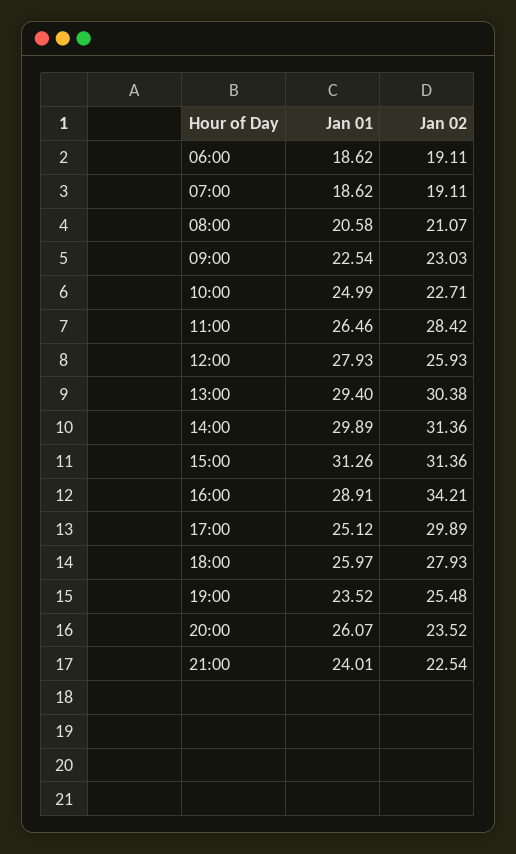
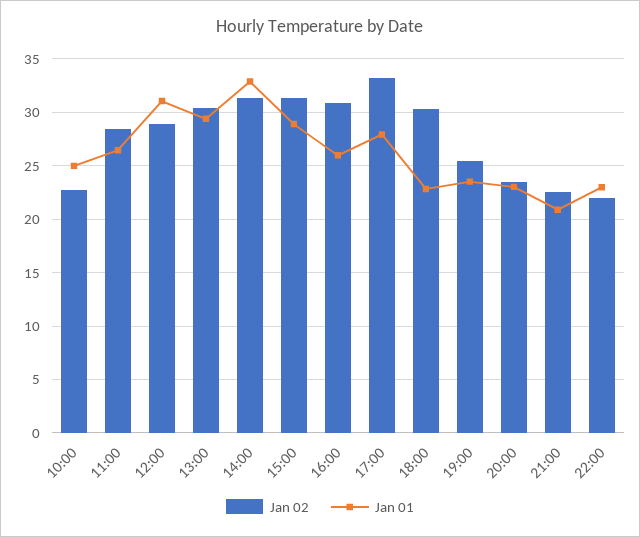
Jan 01, 06:00: 18.62 -> none
Jan 02, 06:00: 19.11 -> none
Jan 01, 07:00: 18.62 -> none
Jan 02, 07:00: 19.11 -> none
Jan 01, 08:00: 20.58 -> none
Jan 02, 08:00: 21.07 -> none
Jan 01, 09:00: 22.54 -> none
Jan 02, 09:00: 23.03 -> none
Jan 01, 12:00: 27.93 -> 31
Jan 02, 12:00: 25.93 -> 29
Jan 01, 14:00: 29.89 -> 33
Jan 01, 15:00: 31.26 -> 29
Jan 01, 16:00: 28.91 -> 26
Jan 02, 16:00: 34.21 -> 31
Jan 01, 17:00: 25.12 -> 28
Jan 02, 17:00: 29.89 -> 33
Jan 01, 18:00: 25.97 -> 23
Jan 02, 18:00: 27.93 -> 30
Jan 01, 20:00: 26.07 -> 23
Jan 01, 21:00: 24.01 -> 21
Jan 02, 22:00: none -> 22
Jan 01, 22:00: none -> 23

